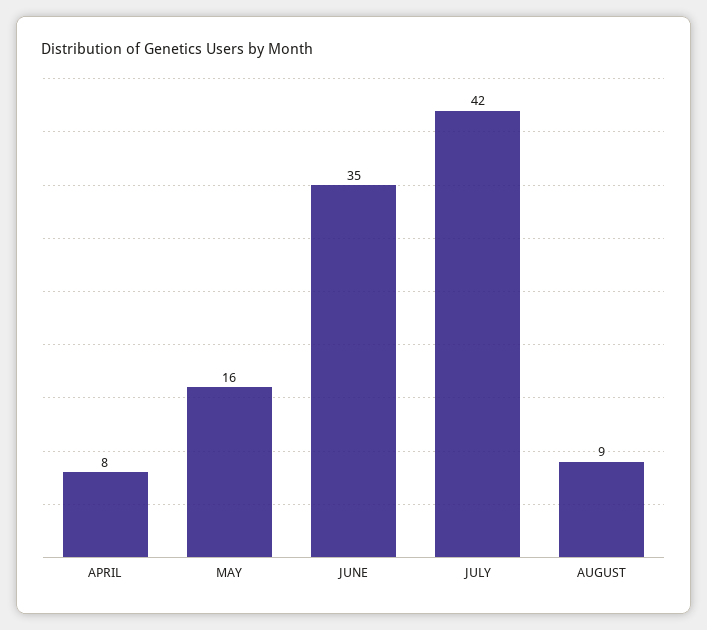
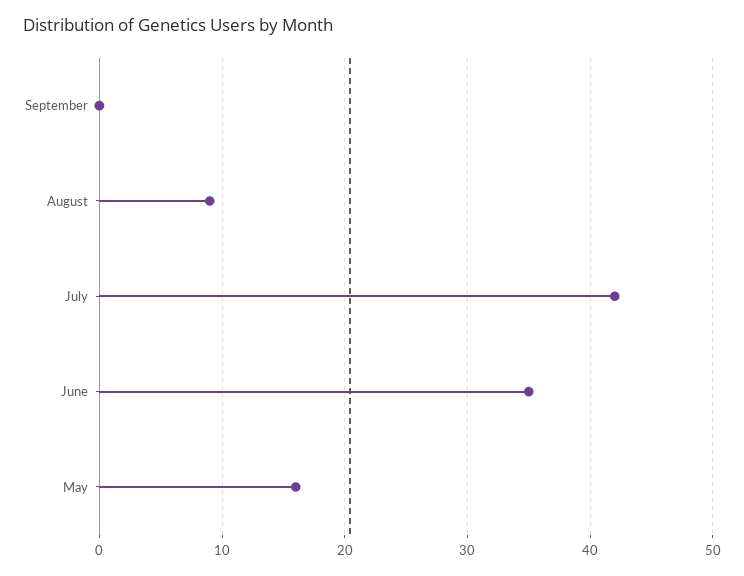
APRIL: 8 -> none
September: none -> 0

